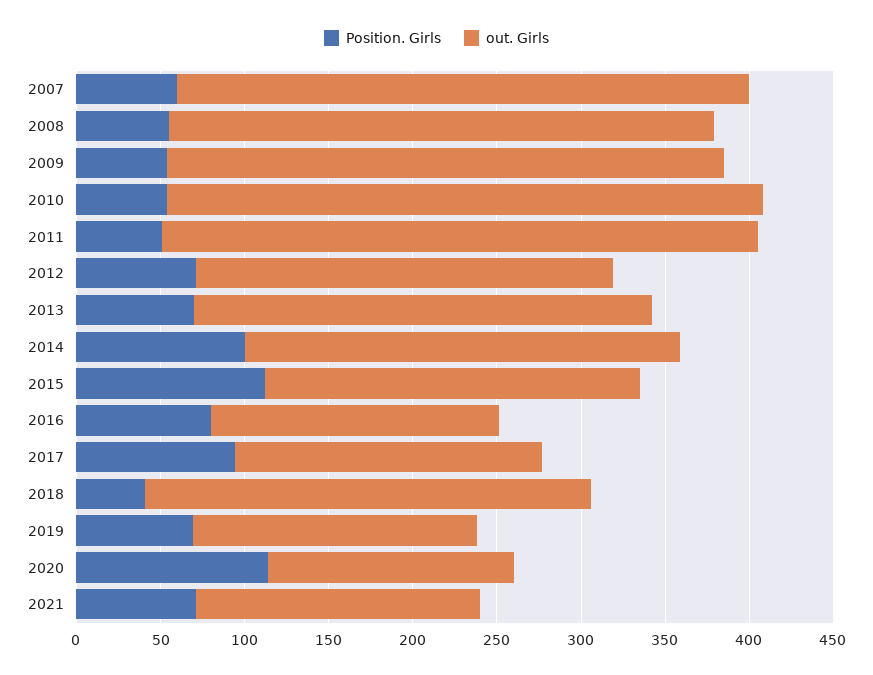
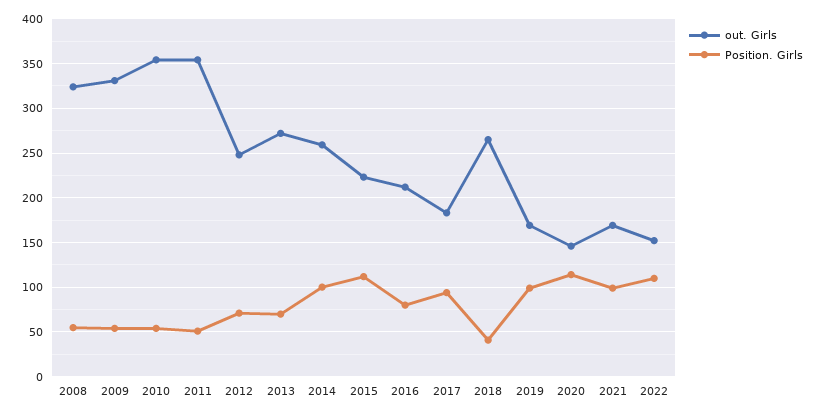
Position. Girls, 2007: 60 -> none
out. Girls, 2007: 340 -> none
out. Girls, 2016: 170 -> 210
Position. Girls, 2019: 70 -> 100
Position. Girls, 2021: 70 -> 100
out. Girls, 2022: none -> 150
Position. Girls, 2022: none -> 110

